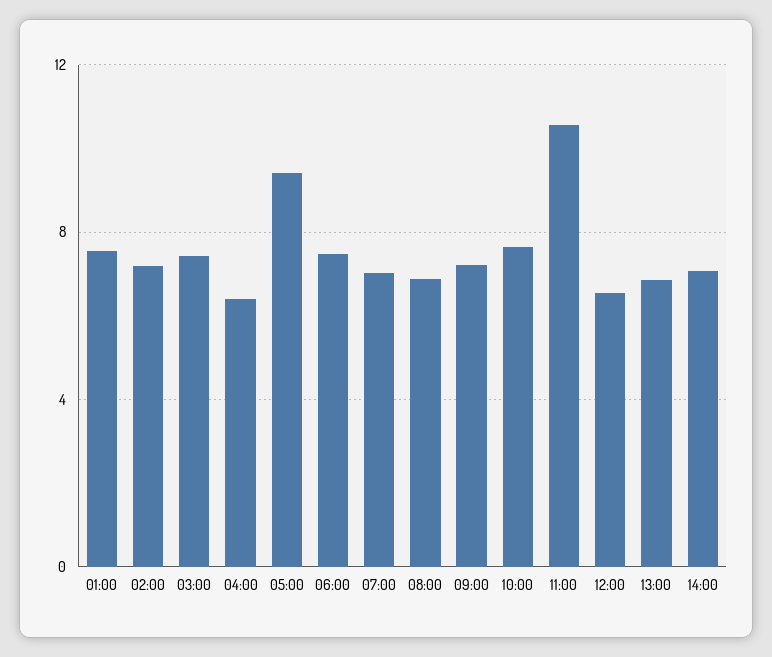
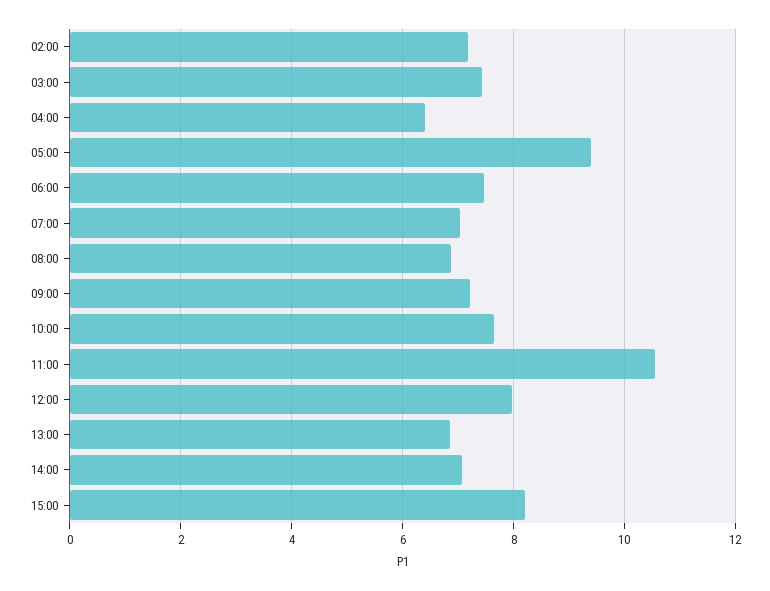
01:00: 7.5 -> none
12:00: 6.5 -> 8
15:00: none -> 8.2

